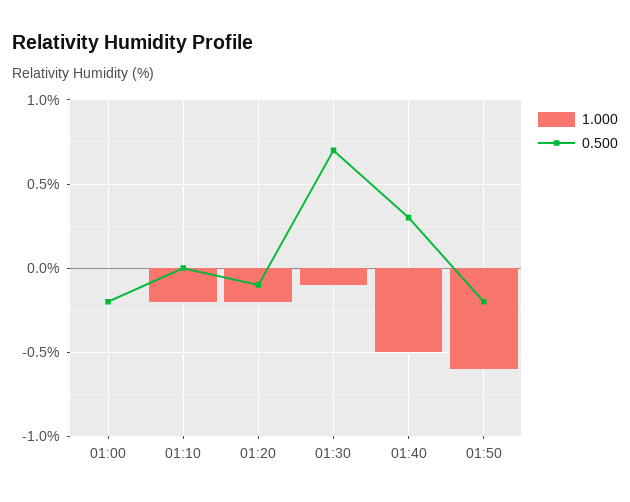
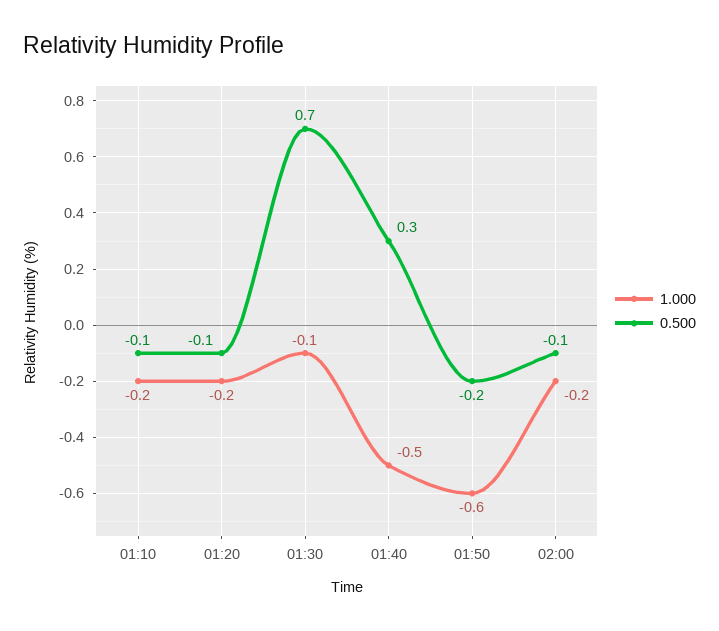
1.000, 01:00: 0 -> none
0.500, 01:00: -0.2 -> none
0.500, 01:10: 0 -> -0.1
1.000, 02:00: none -> -0.2
0.500, 02:00: none -> -0.1

